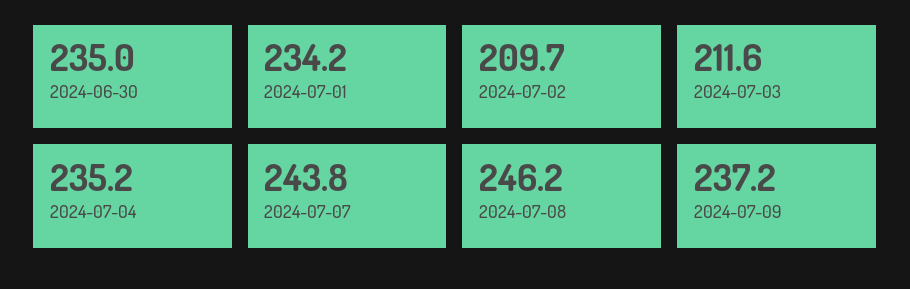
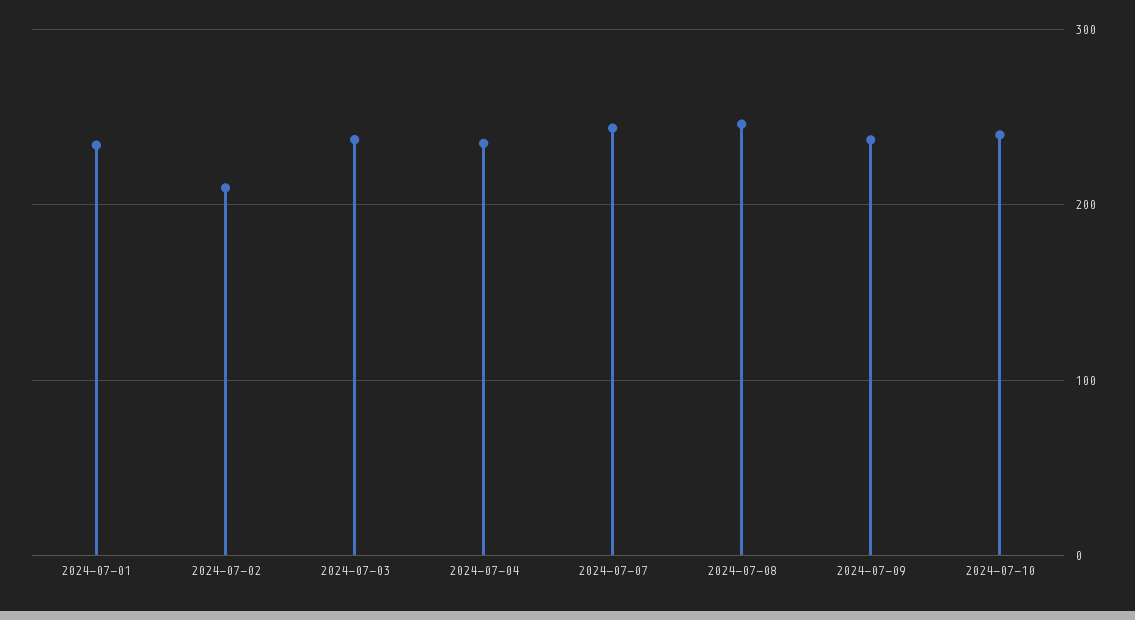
2024-06-30: 235 -> none
2024-07-03: 211.6 -> 240
2024-07-10: none -> 240

